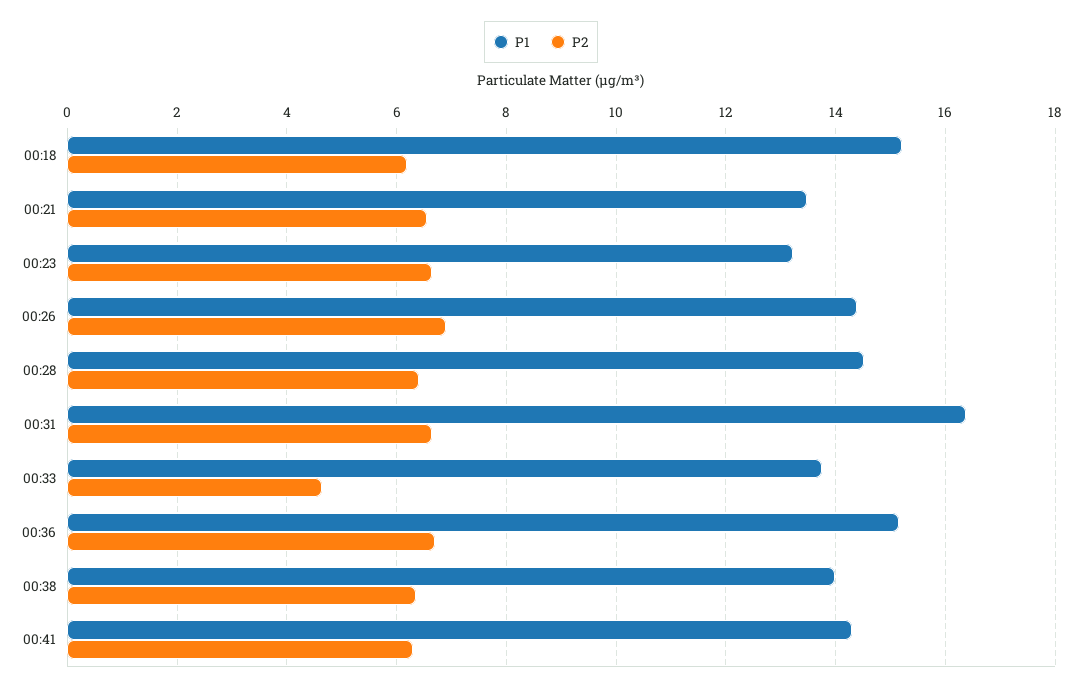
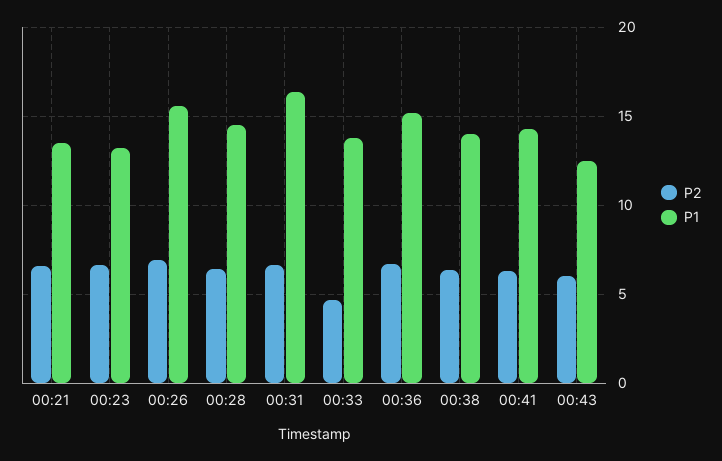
P1, 00:18: 15.2 -> none
P2, 00:18: 6.2 -> none
P1, 00:26: 14.4 -> 15.5
P2, 00:43: none -> 6
P1, 00:43: none -> 12.5

